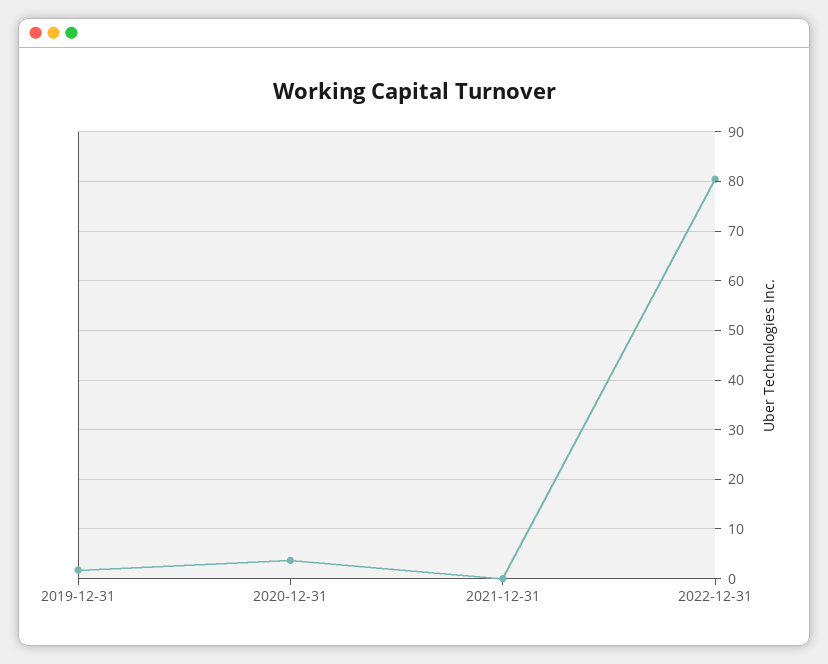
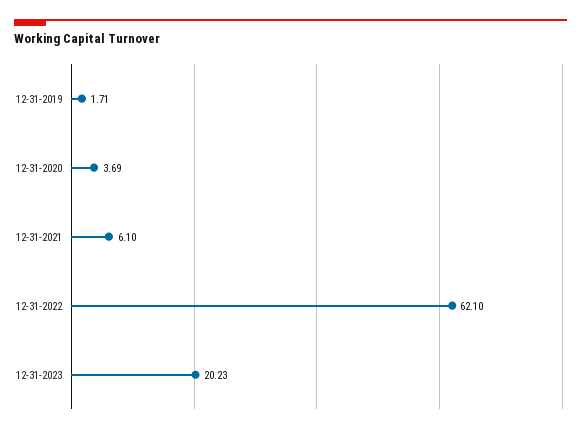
2021-12-31: 0 -> 6.1
2022-12-31: 80 -> 62.1
12-31-2023: none -> 20.23

